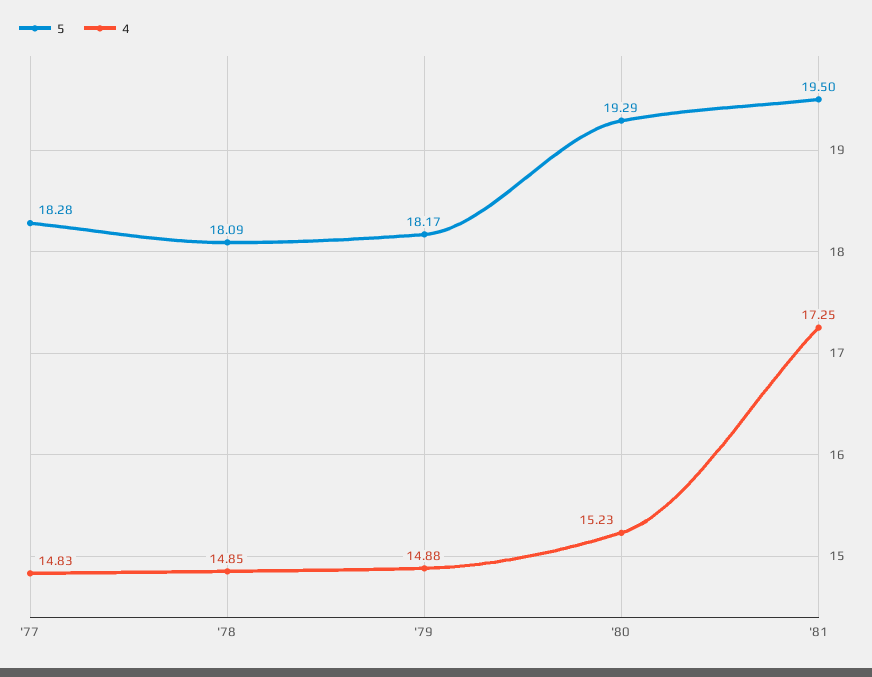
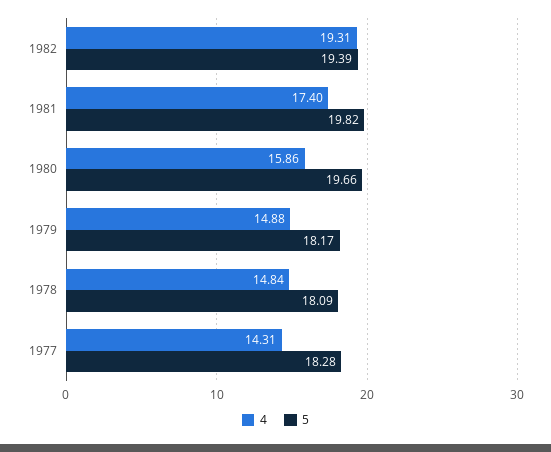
4, '77: 14.83 -> 14.31
4, '78: 14.85 -> 14.84
5, '80: 19.29 -> 19.66
4, '80: 15.23 -> 15.86
5, '81: 19.5 -> 19.82
4, '81: 17.25 -> 17.4
4, 1982: none -> 19.31
5, 1982: none -> 19.39

